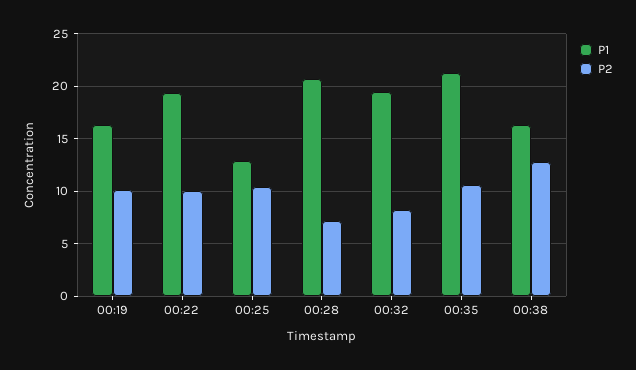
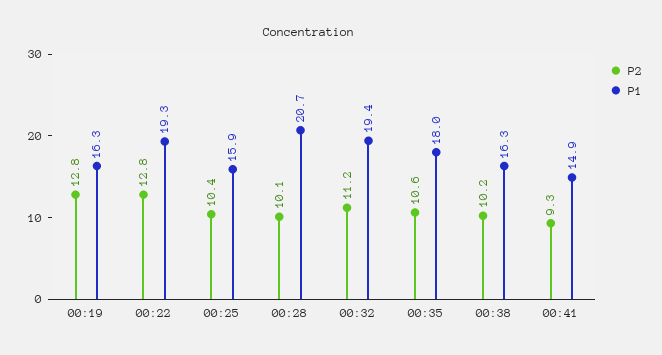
P2, 00:19: 10 -> 12.8
P2, 00:22: 10 -> 12.8
P1, 00:25: 13 -> 15.9
P2, 00:28: 7 -> 10.1
P2, 00:32: 8 -> 11.2
P1, 00:35: 21 -> 18
P2, 00:38: 13 -> 10.2
P2, 00:41: none -> 9.3
P1, 00:41: none -> 14.9

